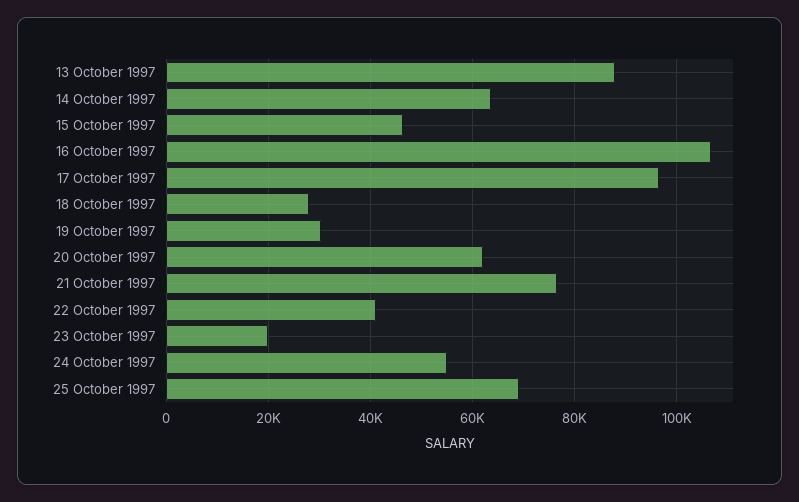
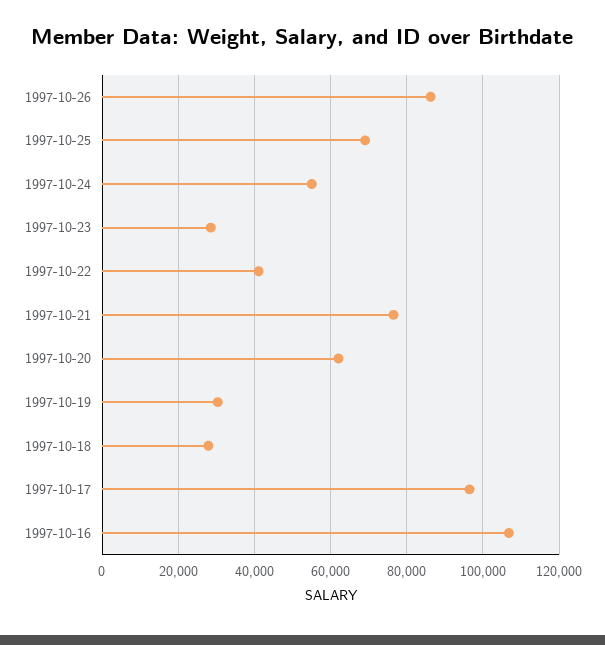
13 October 1997: 88000 -> none
14 October 1997: 64000 -> none
15 October 1997: 46000 -> none
23 October 1997: 20000 -> 28000
1997-10-26: none -> 86000

